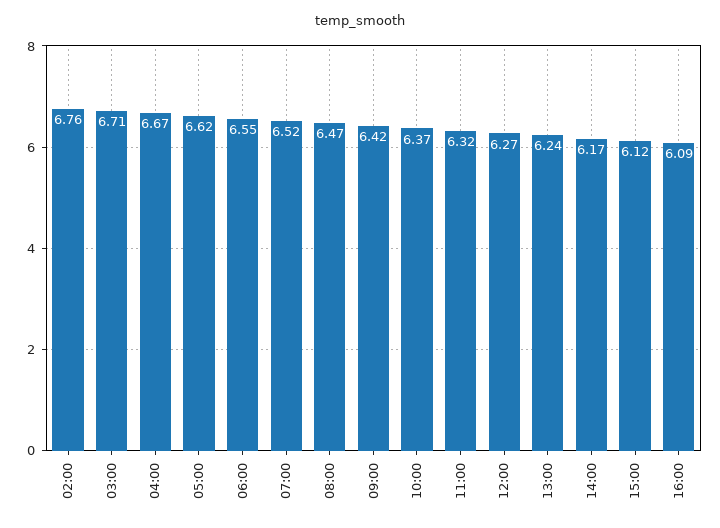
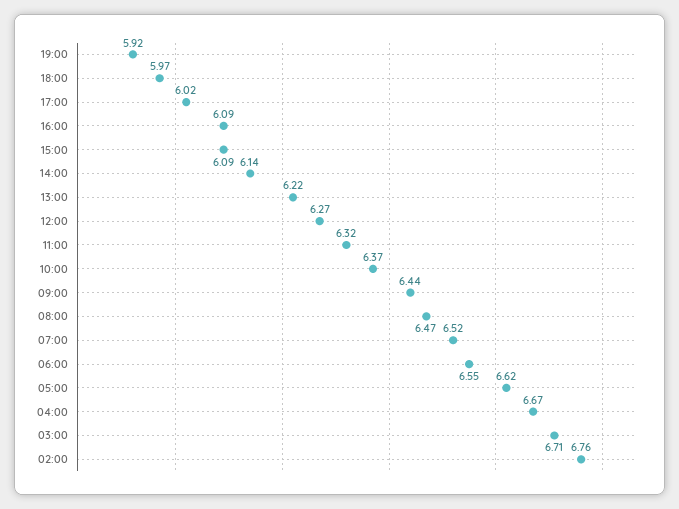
09:00: 6.42 -> 6.44
13:00: 6.24 -> 6.22
14:00: 6.17 -> 6.14
15:00: 6.12 -> 6.09
19:00: none -> 5.92
18:00: none -> 5.97
17:00: none -> 6.02

